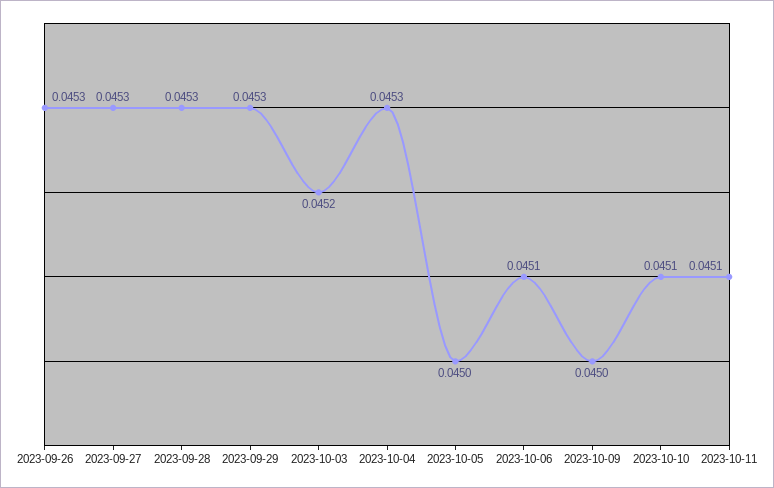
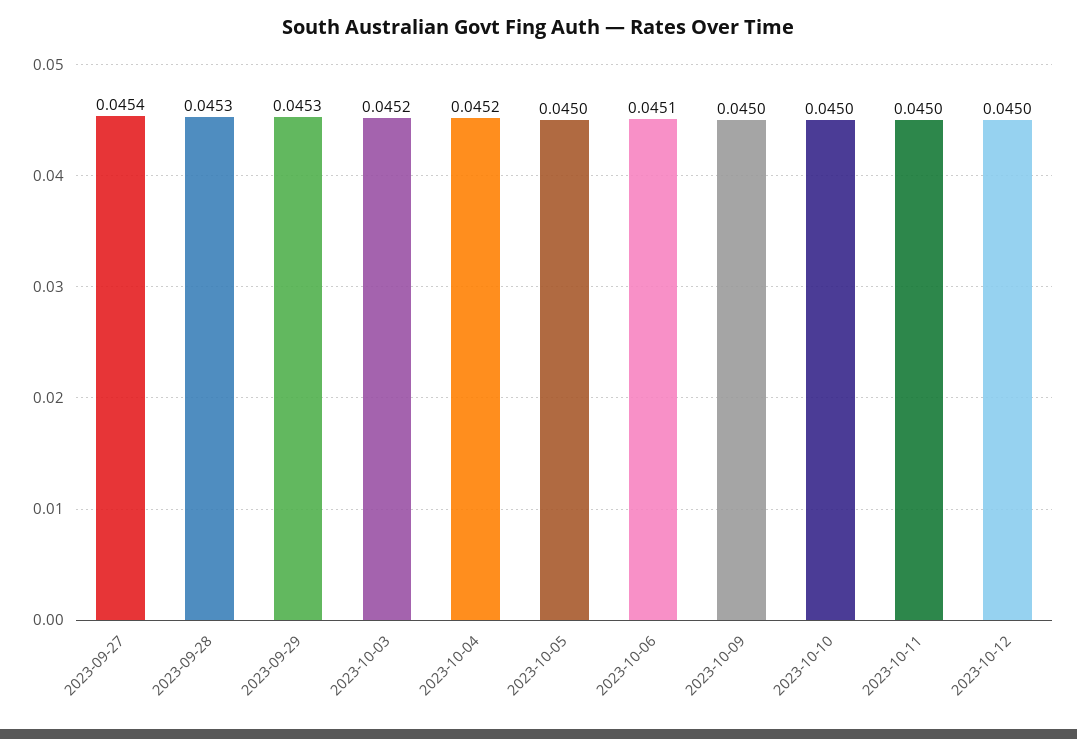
2023-09-26: 0.0453 -> none
2023-09-27: 0.0453 -> 0.0454
2023-10-04: 0.0453 -> 0.0452
2023-10-10: 0.0451 -> 0.045
2023-10-11: 0.0451 -> 0.045
2023-10-12: none -> 0.045

